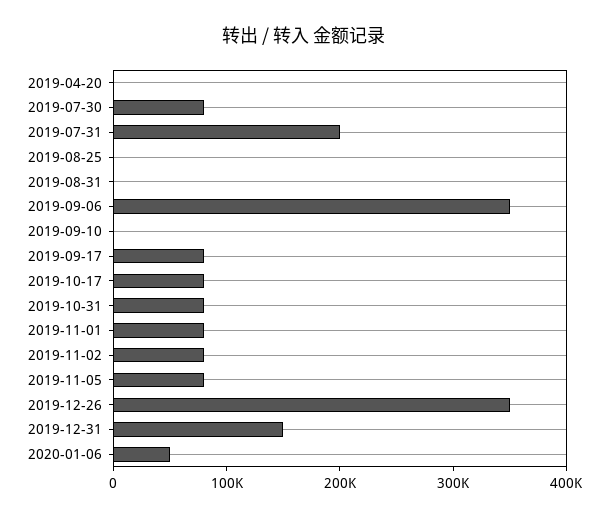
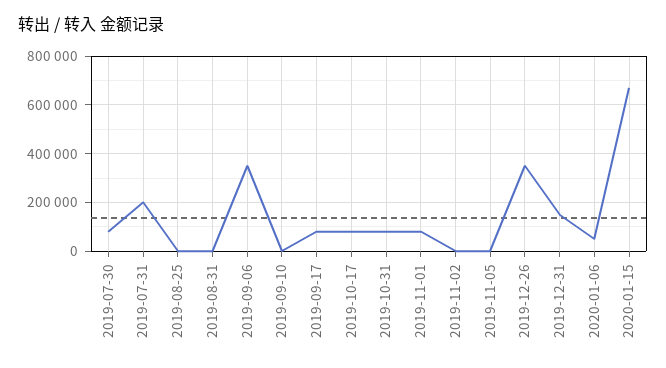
2019-04-20: 0 -> none
2019-11-02: 80000 -> 0
2019-11-05: 80000 -> 0
2020-01-15: none -> 675000

